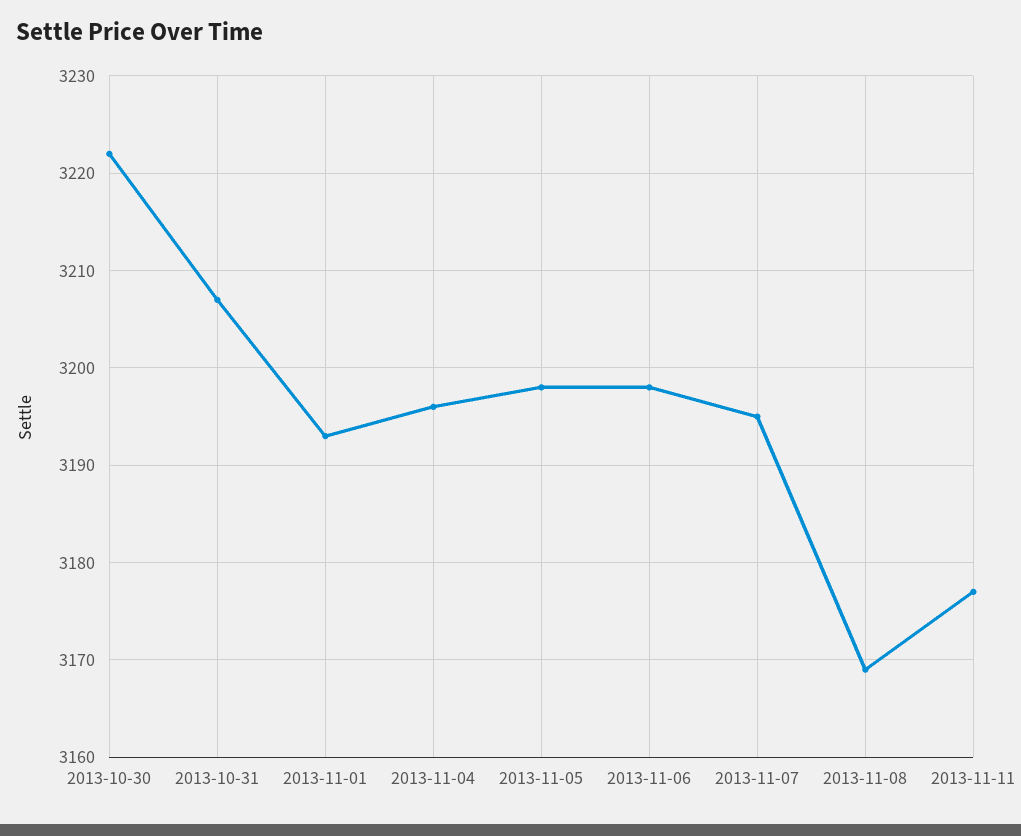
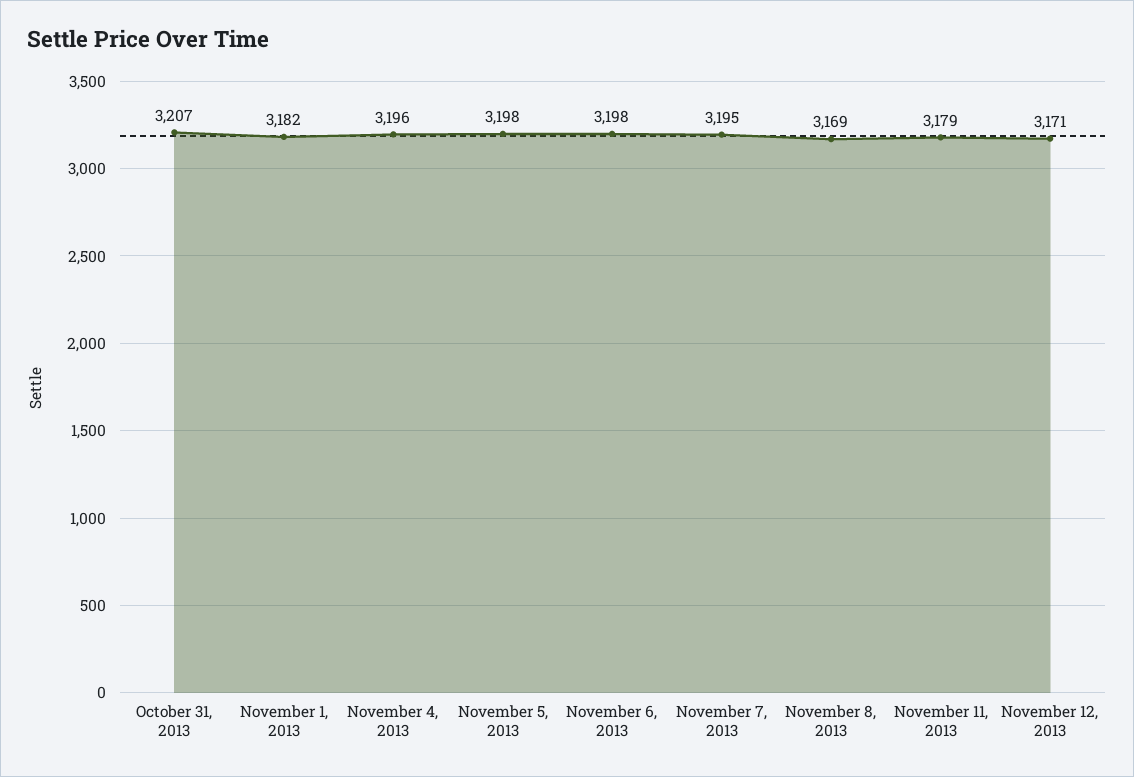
2013-10-30: 3222 -> none
2013-11-01: 3193 -> 3182
2013-11-11: 3177 -> 3179
November 12, 2013: none -> 3171

